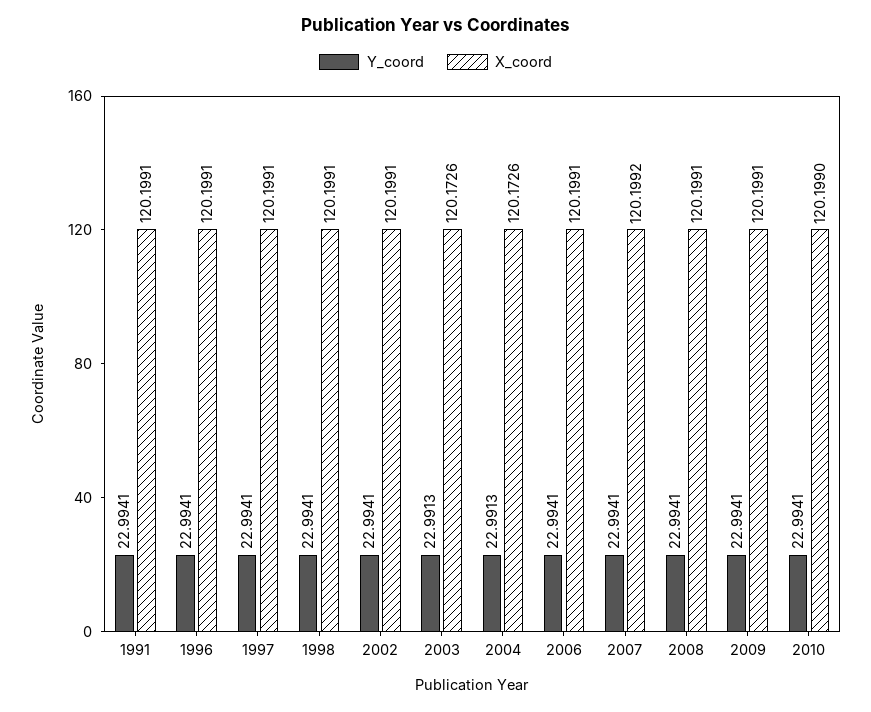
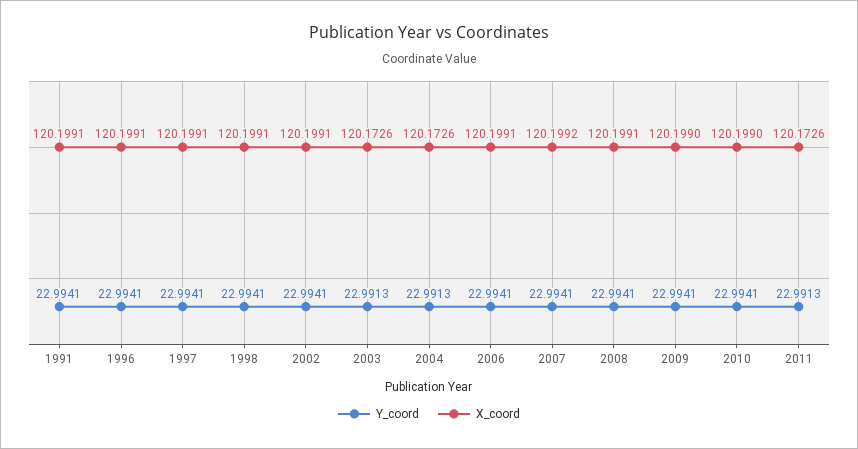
X_coord, 2009: 120.1991 -> 120.199
Y_coord, 2011: none -> 22.9913
X_coord, 2011: none -> 120.1726

